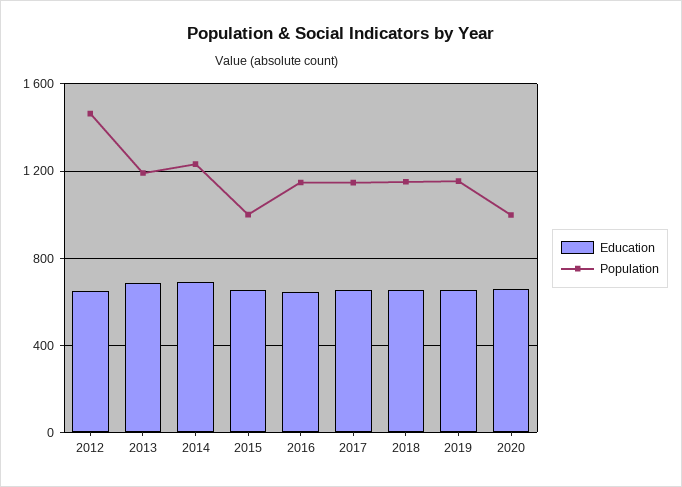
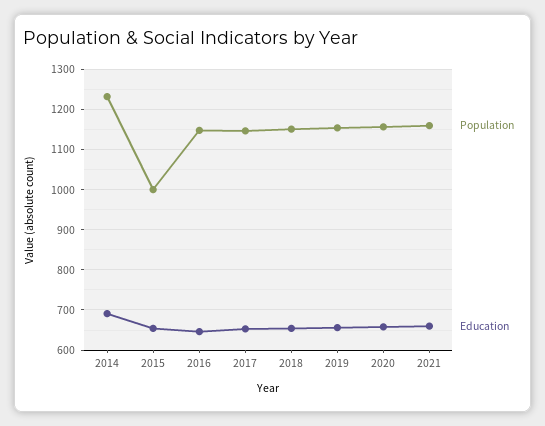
Education, 2012: 650 -> none
Population, 2012: 1450 -> none
Education, 2013: 700 -> none
Population, 2013: 1200 -> none
Population, 2020: 1000 -> 1160
Population, 2021: none -> 1160
Education, 2021: none -> 660

